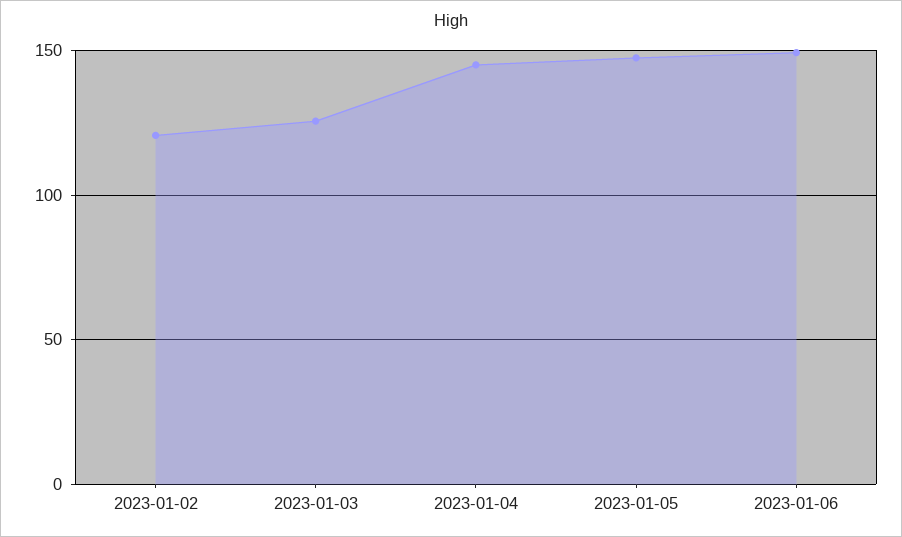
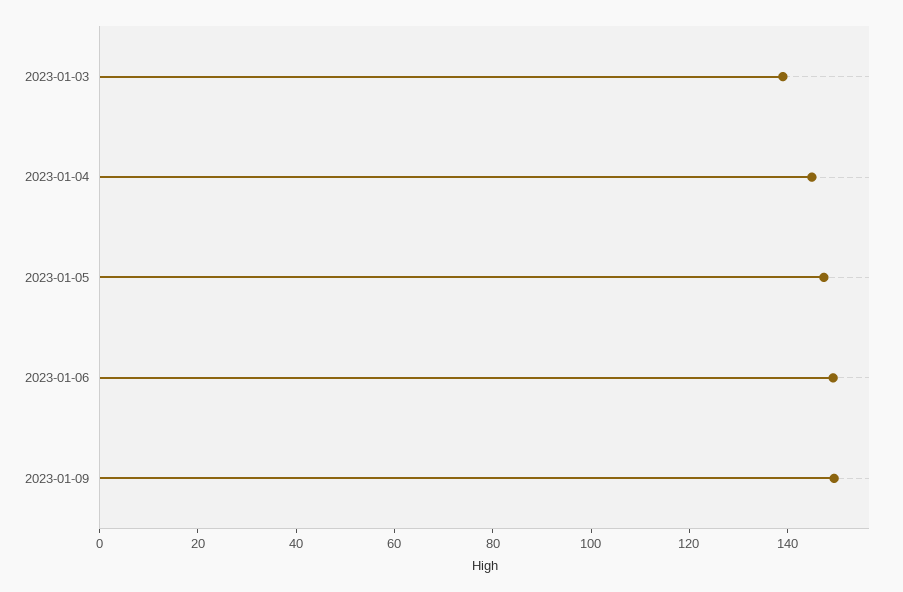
2023-01-02: 120 -> none
2023-01-03: 125 -> 140
2023-01-09: none -> 150

